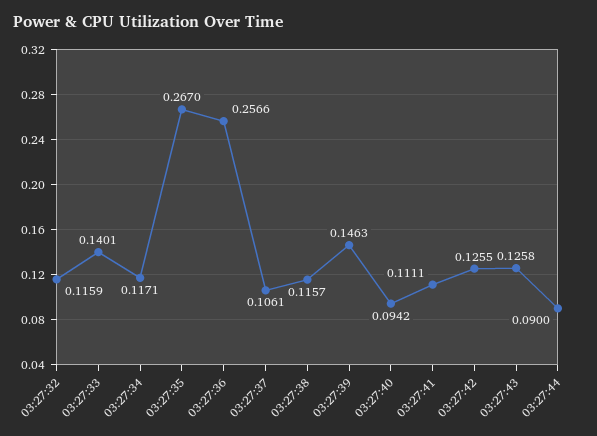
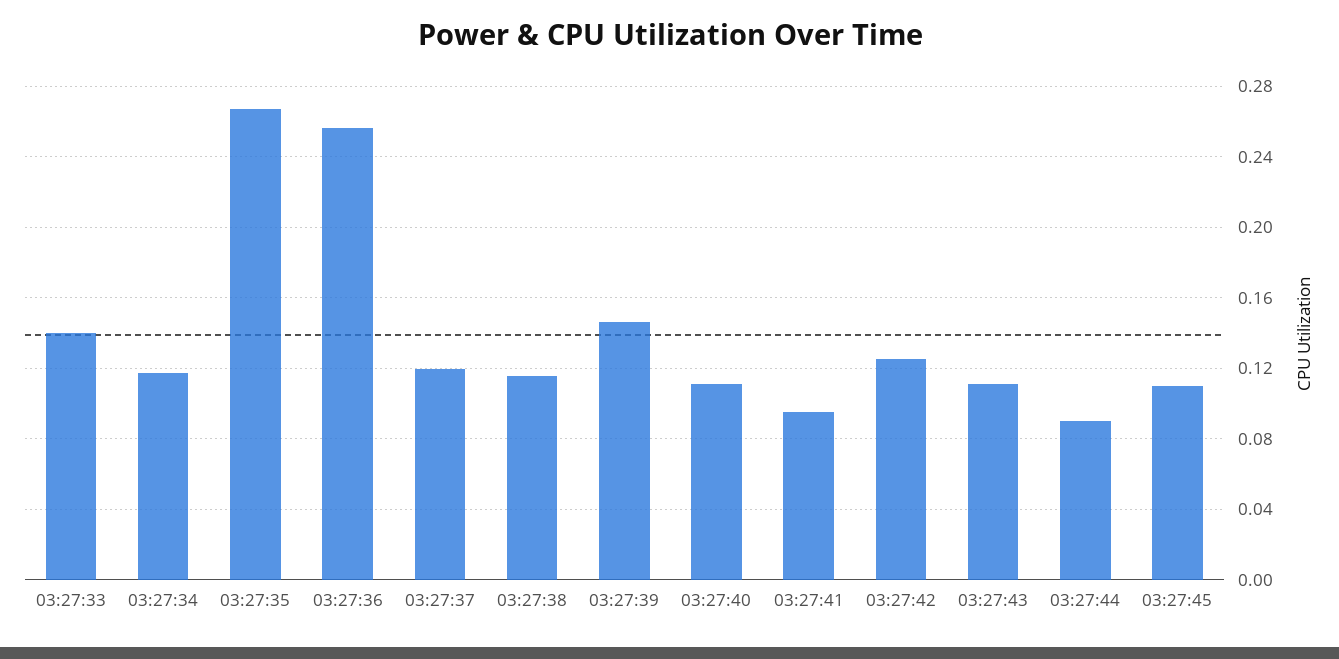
03:27:32: 0.1159 -> none
03:27:37: 0.1061 -> 0.12
03:27:40: 0.0942 -> 0.11
03:27:41: 0.1111 -> 0.095
03:27:43: 0.1258 -> 0.11
03:27:45: none -> 0.11

